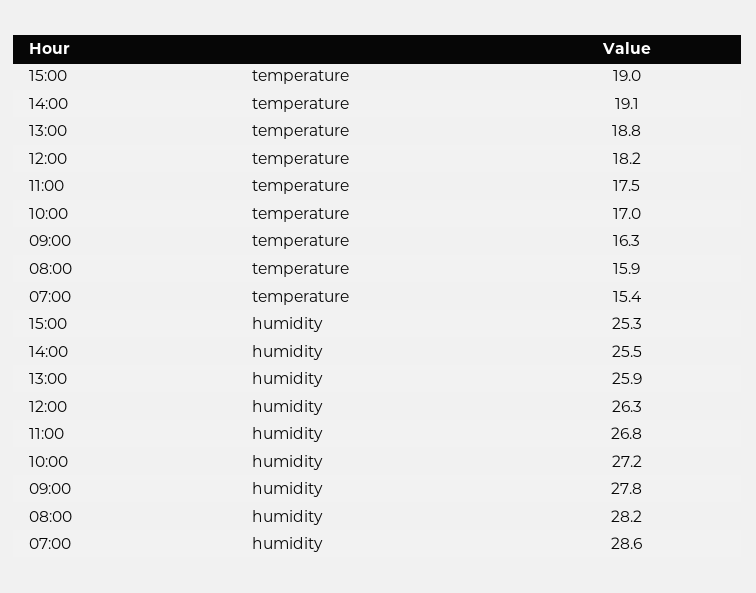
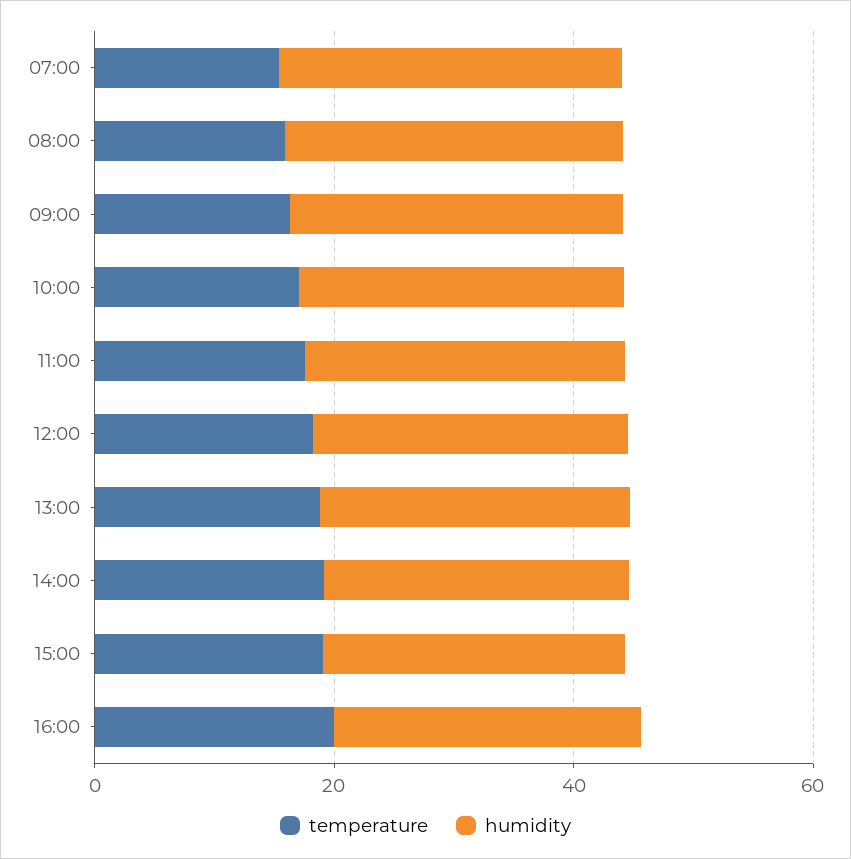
temperature, 16:00: none -> 20
humidity, 16:00: none -> 25

